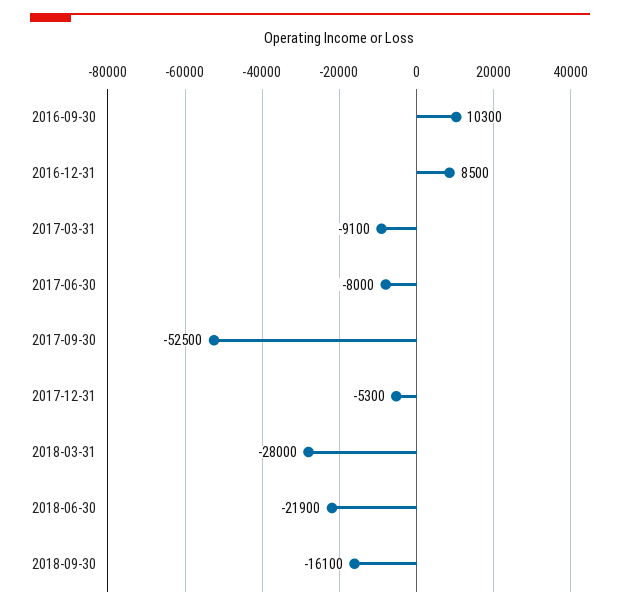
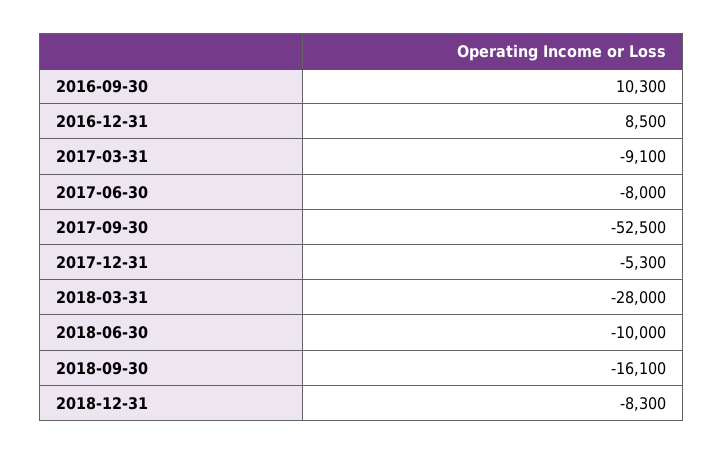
2018-06-30: -21900 -> -10000
2018-12-31: none -> -8300

